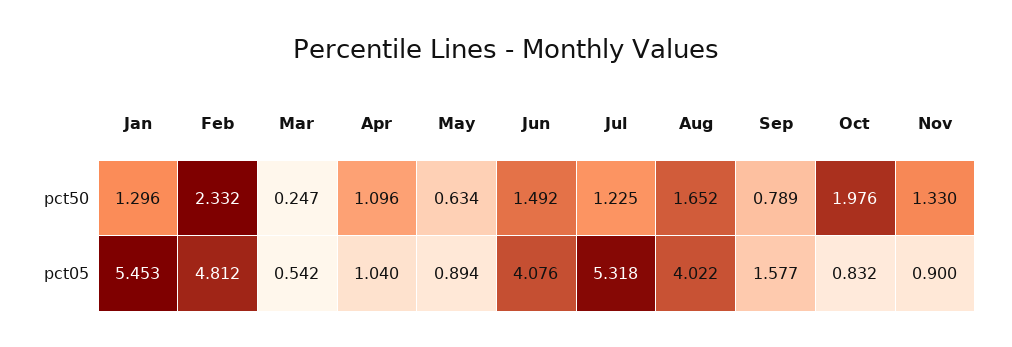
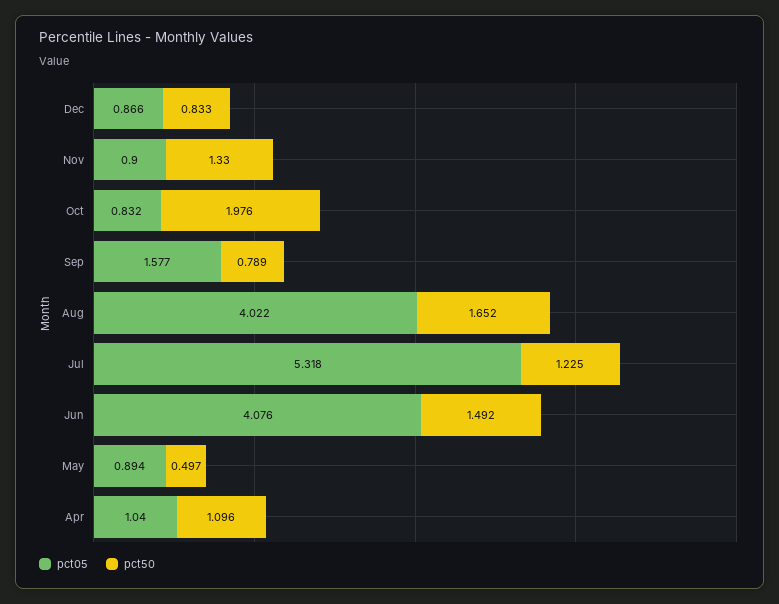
pct50, Jan: 1.296 -> none
pct50, Feb: 2.332 -> none
pct50, Mar: 0.247 -> none
pct50, May: 0.634 -> 0.497
pct05, Jan: 5.453 -> none
pct05, Feb: 4.812 -> none
pct05, Mar: 0.542 -> none
pct05, Dec: none -> 0.866
pct50, Dec: none -> 0.833

